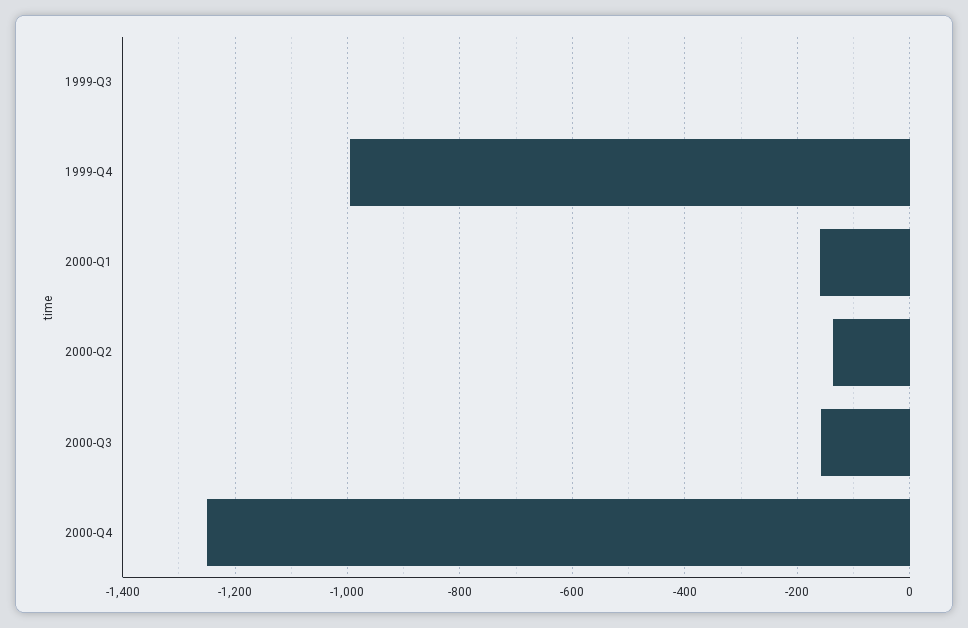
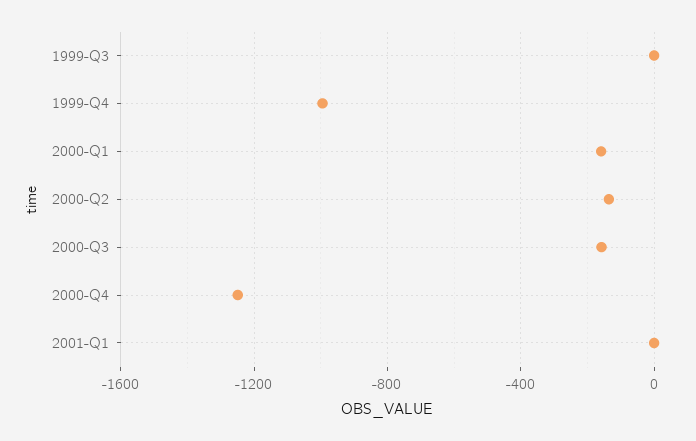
2001-Q1: none -> 0

